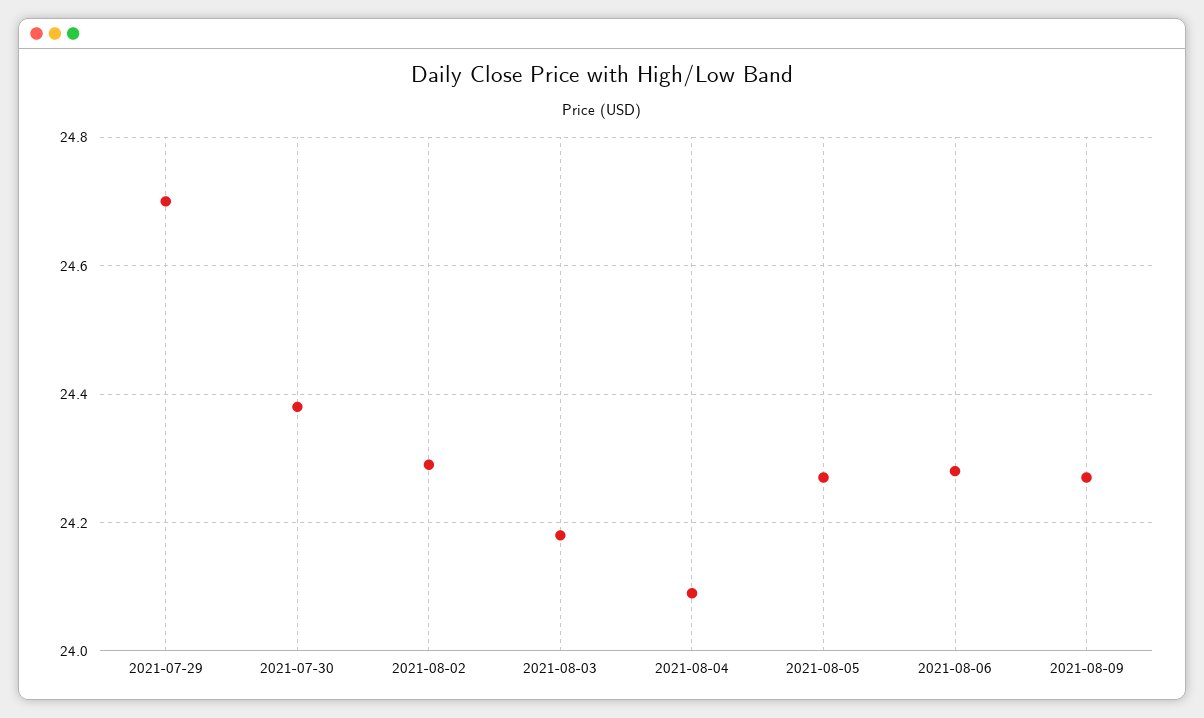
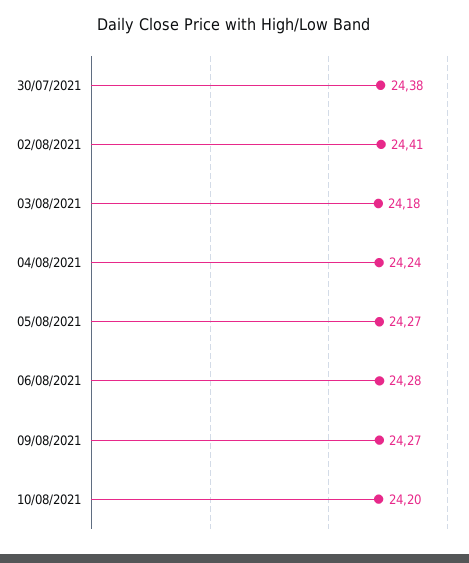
2021-07-29: 24.7 -> none
2021-08-02: 24.3 -> 24.41
2021-08-04: 24.1 -> 24.24
10/08/2021: none -> 24.2

